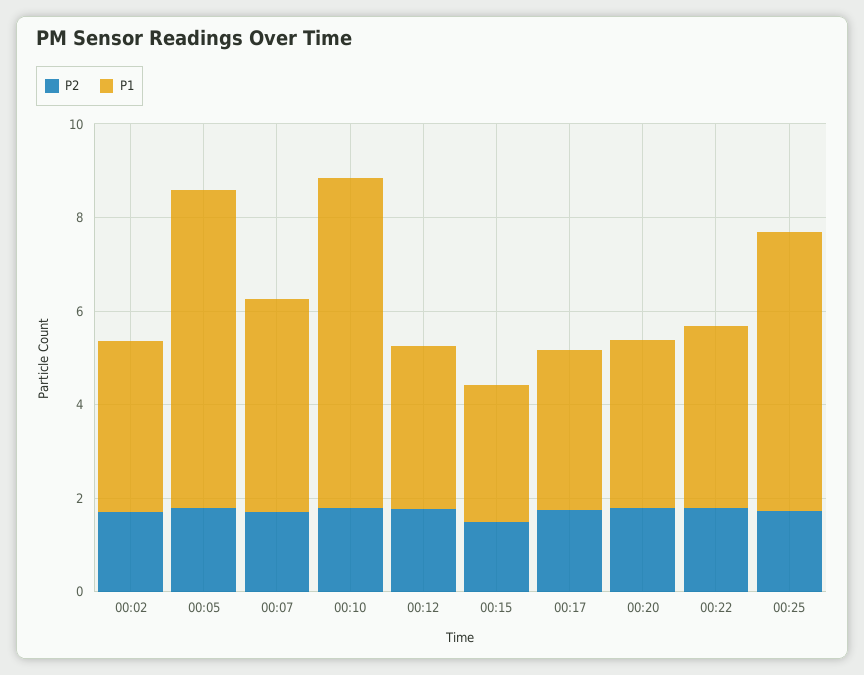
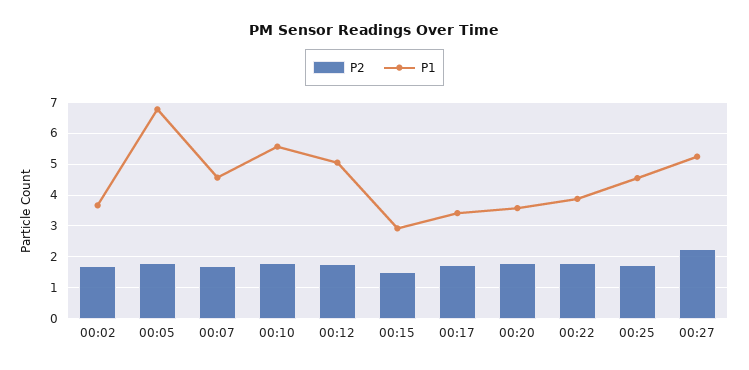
P1, 00:10: 7 -> 5.6
P1, 00:12: 3.5 -> 5
P1, 00:25: 6 -> 4.6
P2, 00:27: none -> 2.2
P1, 00:27: none -> 5.2

